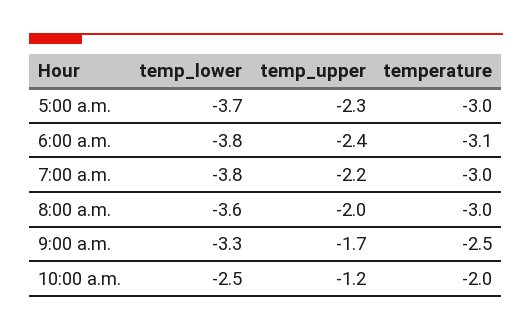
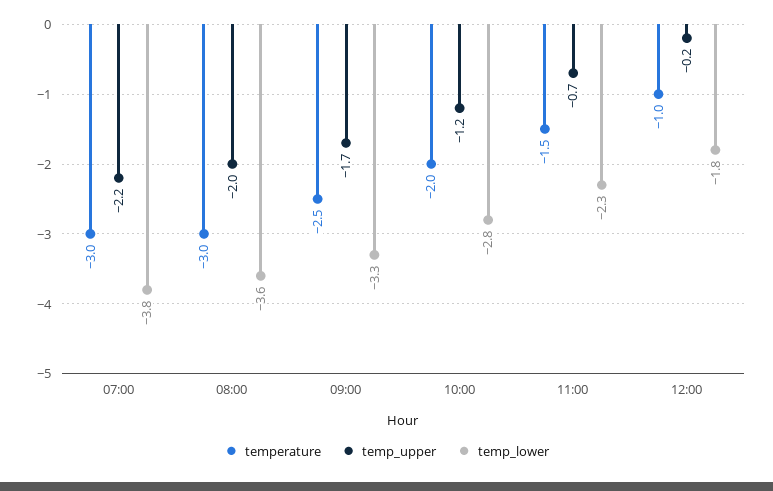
temp_lower, 5:00 a.m.: -3.7 -> none
temp_upper, 5:00 a.m.: -2.3 -> none
temperature, 5:00 a.m.: -3 -> none
temp_lower, 6:00 a.m.: -3.8 -> none
temp_upper, 6:00 a.m.: -2.4 -> none
temperature, 6:00 a.m.: -3.1 -> none
temp_lower, 10:00 a.m.: -2.5 -> -2.8
temperature, 11:00: none -> -1.5
temp_upper, 11:00: none -> -0.7
temp_lower, 11:00: none -> -2.3
temperature, 12:00: none -> -1
temp_upper, 12:00: none -> -0.2
temp_lower, 12:00: none -> -1.8

